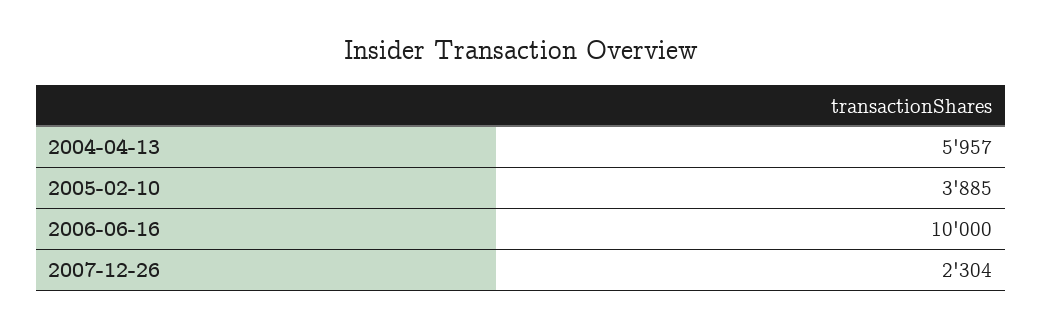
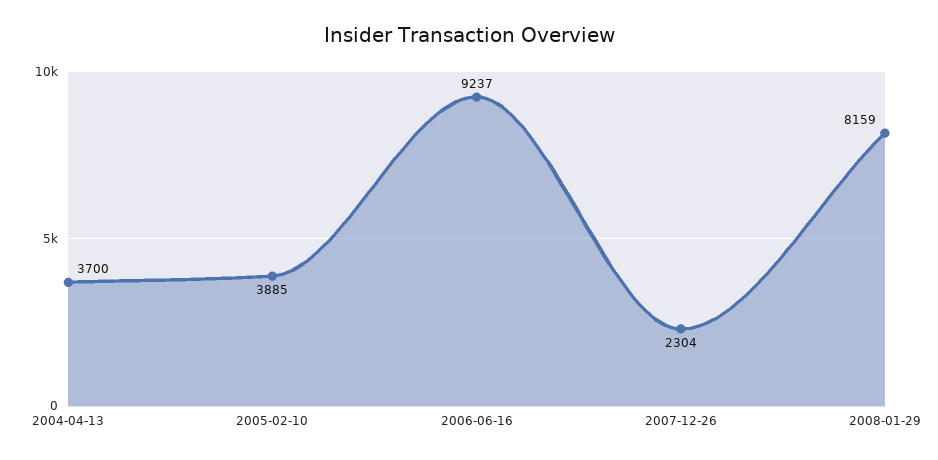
2004-04-13: 5957 -> 3700
2006-06-16: 10000 -> 9237
2008-01-29: none -> 8159

